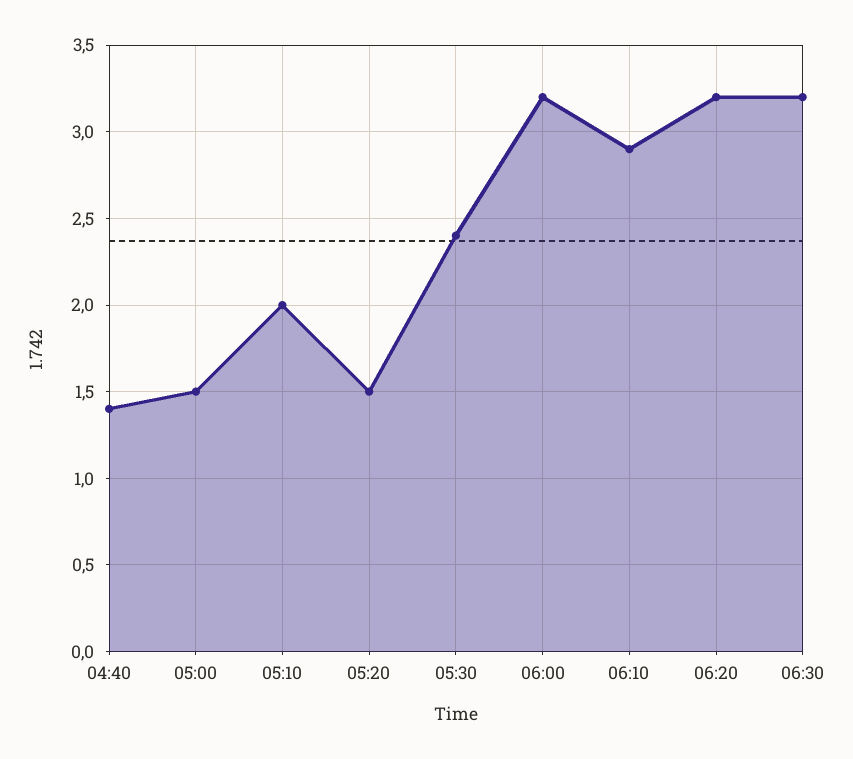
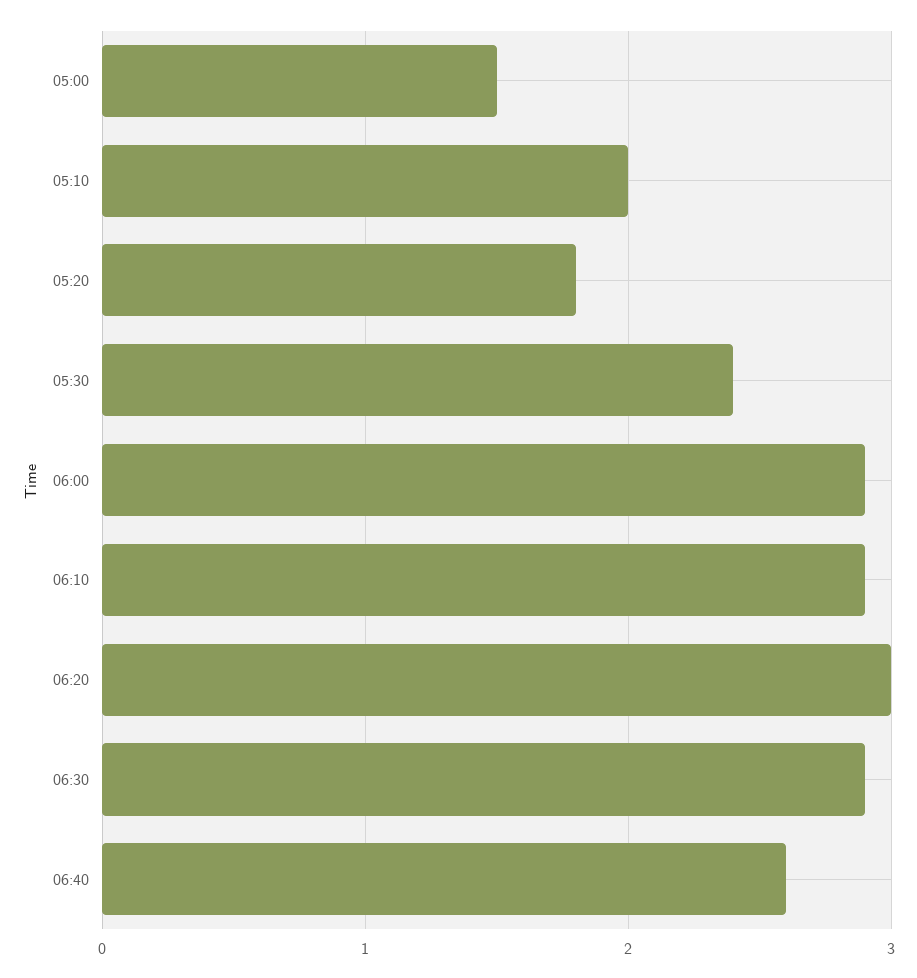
04:40: 1.4 -> none
05:20: 1.5 -> 1.8
06:00: 3.2 -> 2.9
06:20: 3.2 -> 3
06:30: 3.2 -> 2.9
06:40: none -> 2.6

